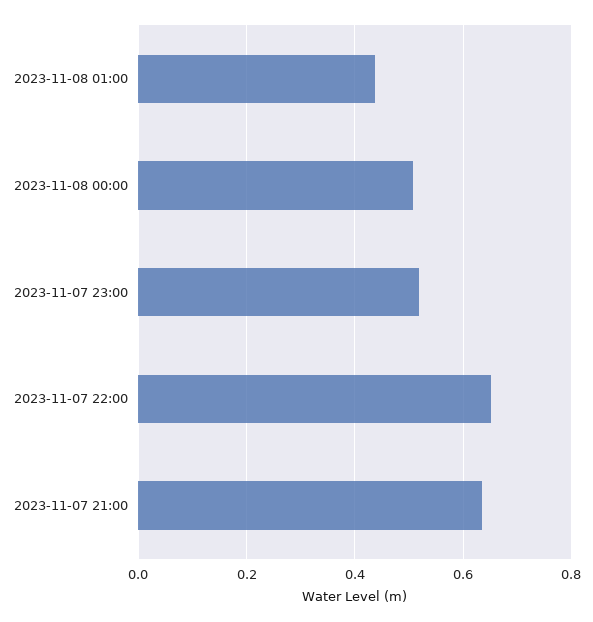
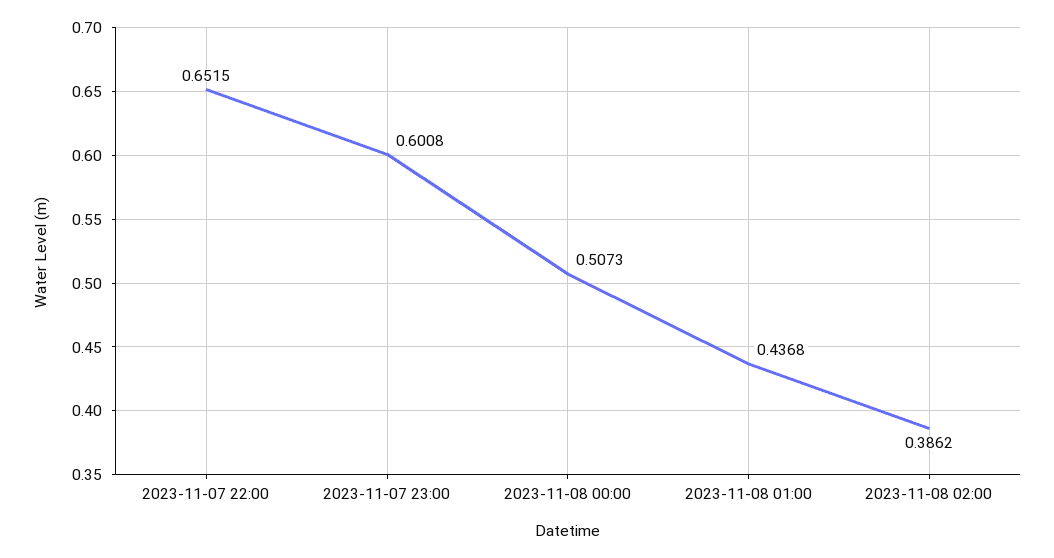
2023-11-07 23:00: 0.52 -> 0.6008
2023-11-07 21:00: 0.64 -> none
2023-11-08 02:00: none -> 0.3862

